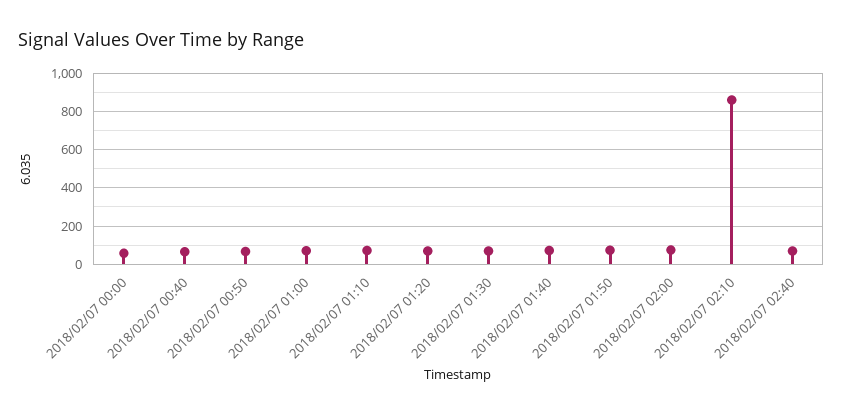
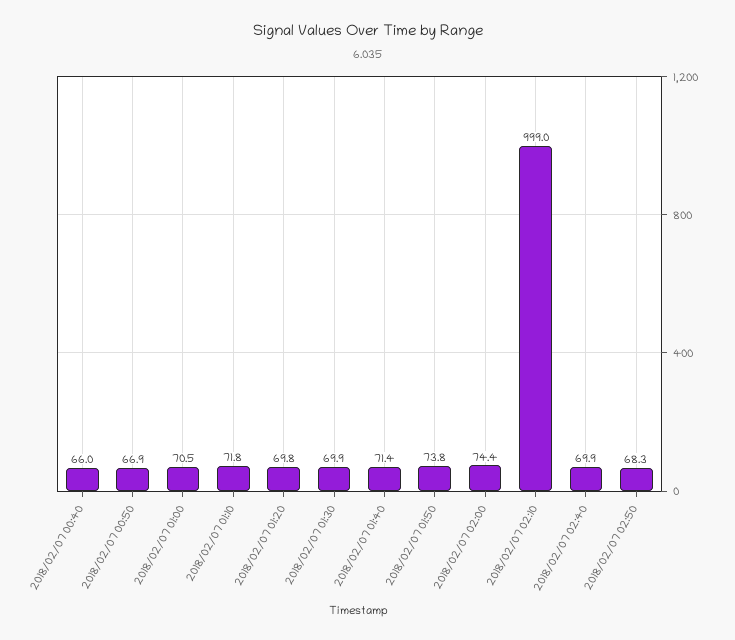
2018/02/07 00:00: 50 -> none
2018/02/07 02:10: 850 -> 999
2018/02/07 02:50: none -> 68.3

